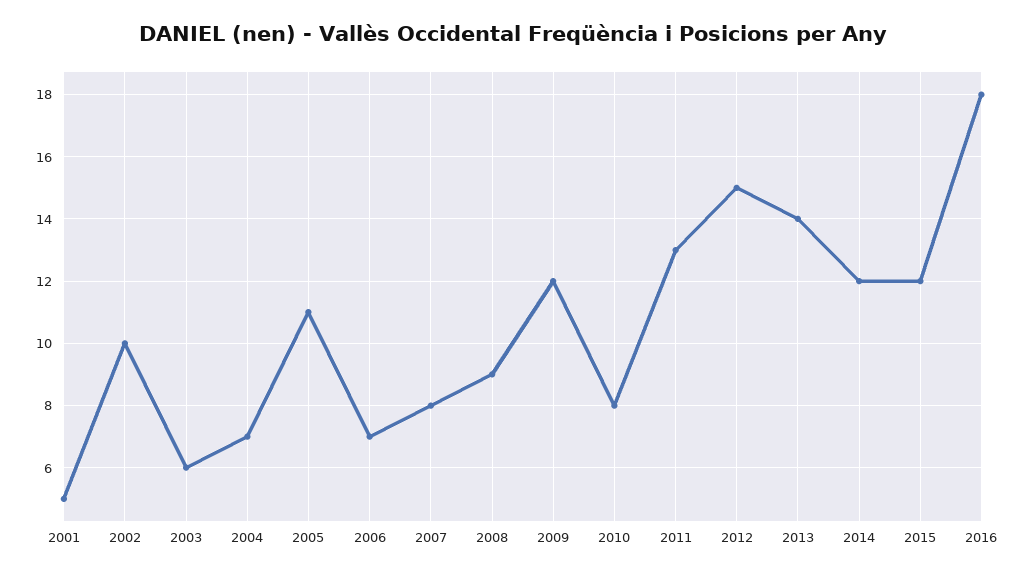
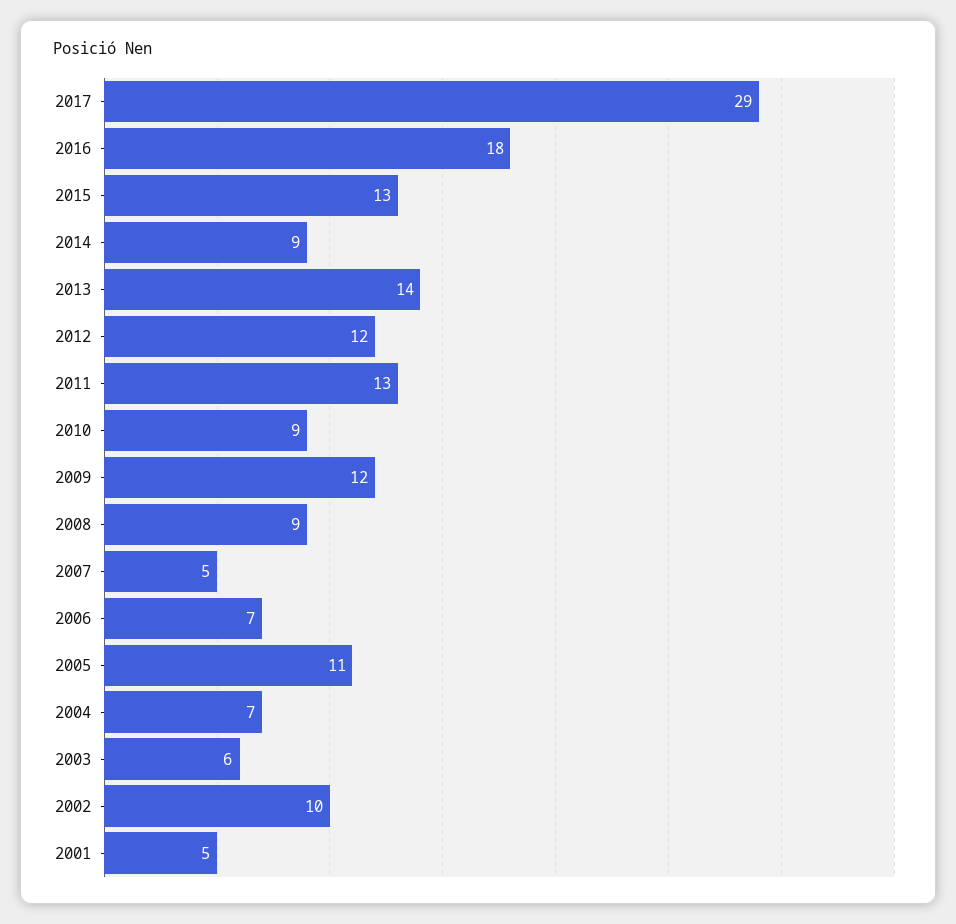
2007: 8 -> 5
2010: 8 -> 9
2012: 15 -> 12
2014: 12 -> 9
2015: 12 -> 13
2017: none -> 29

